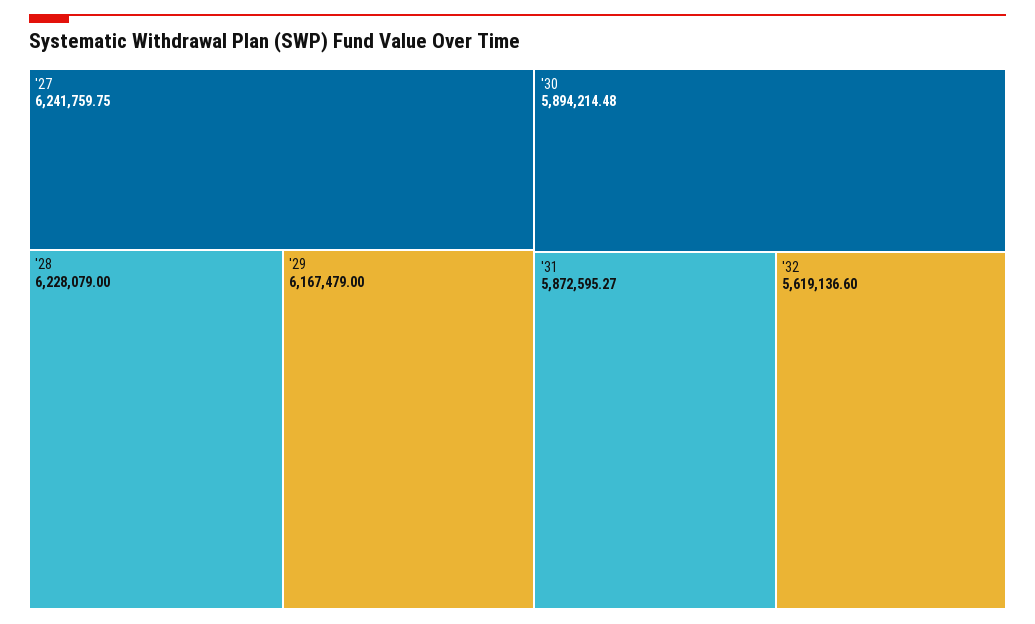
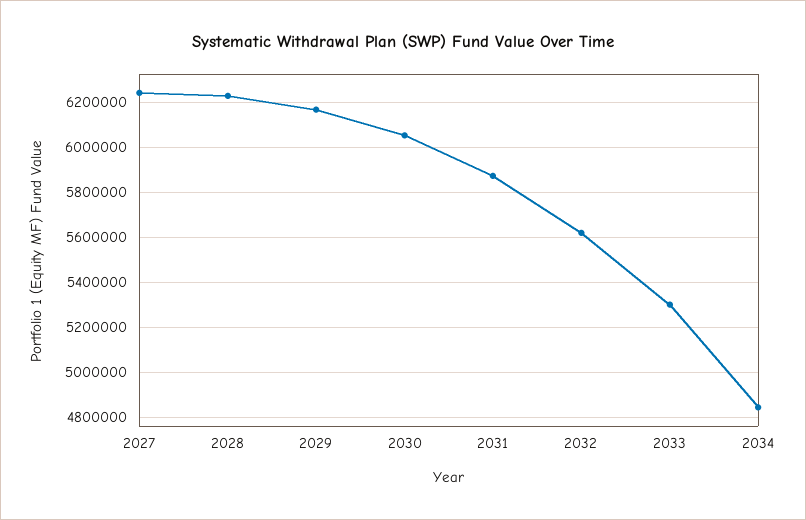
'30: 5894214.48 -> 6050000
2033: none -> 5300000
2034: none -> 4850000

